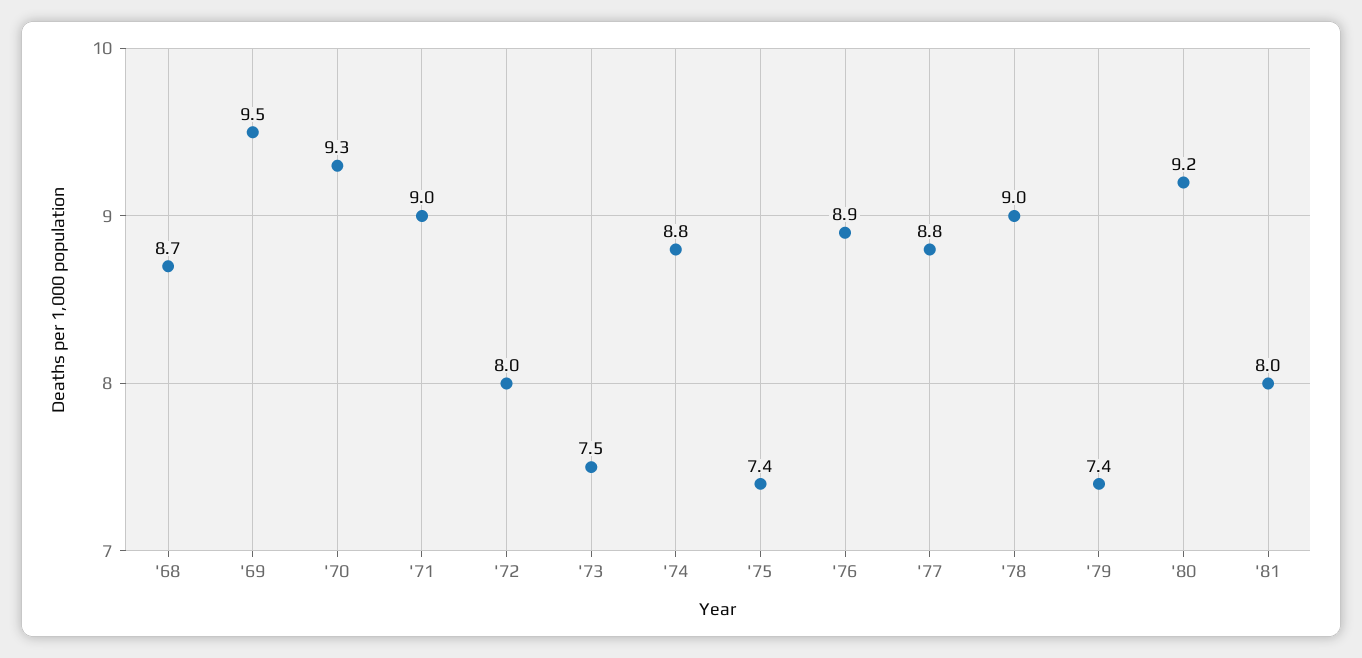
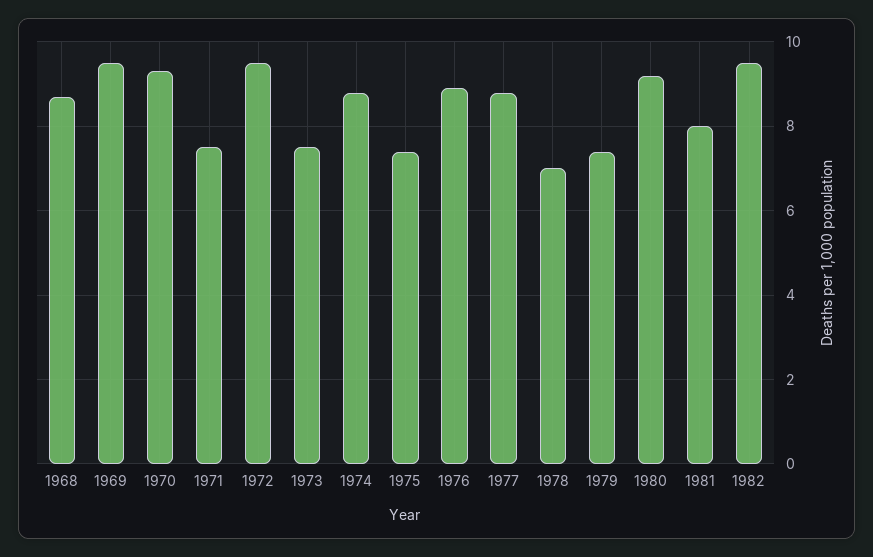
'71: 9 -> 7.5
'72: 8 -> 9.5
'78: 9 -> 7
1982: none -> 9.5

